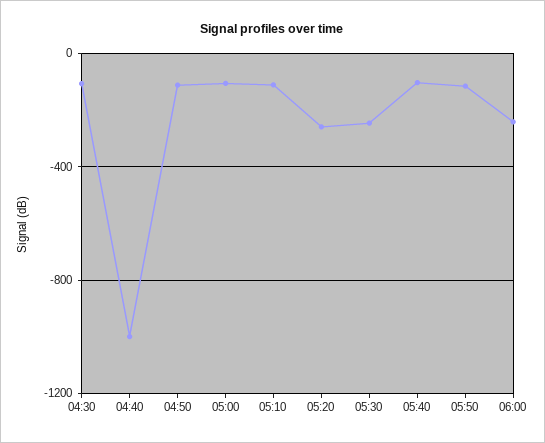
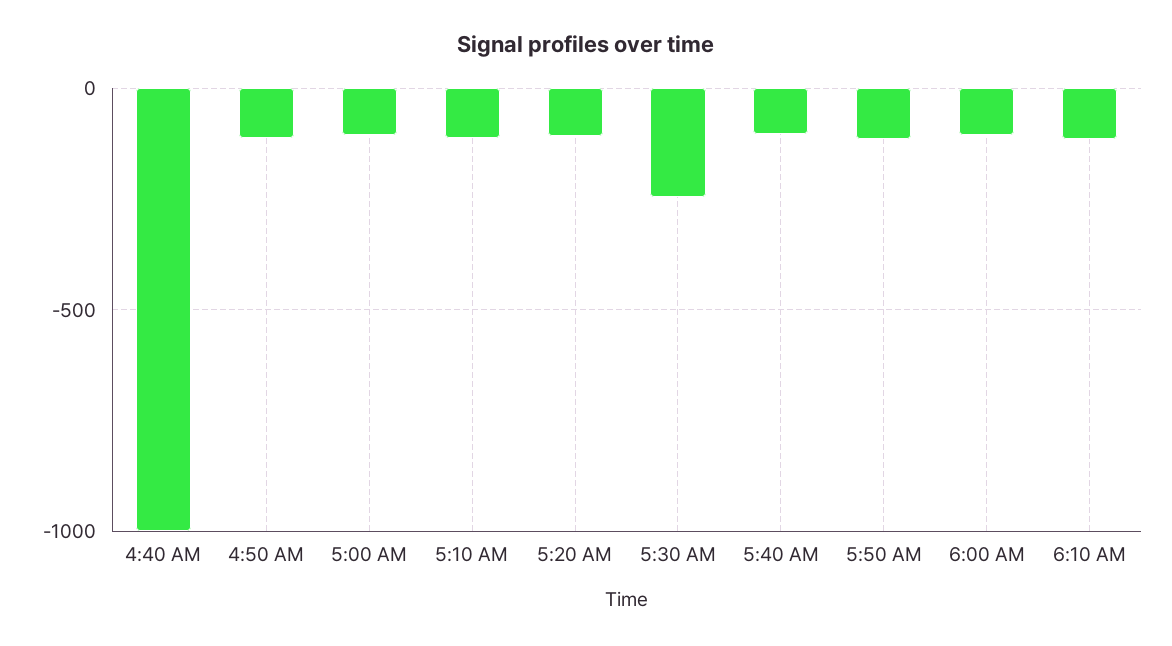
04:30: -100 -> none
05:20: -250 -> -100
06:00: -250 -> -100
6:10 AM: none -> -100

